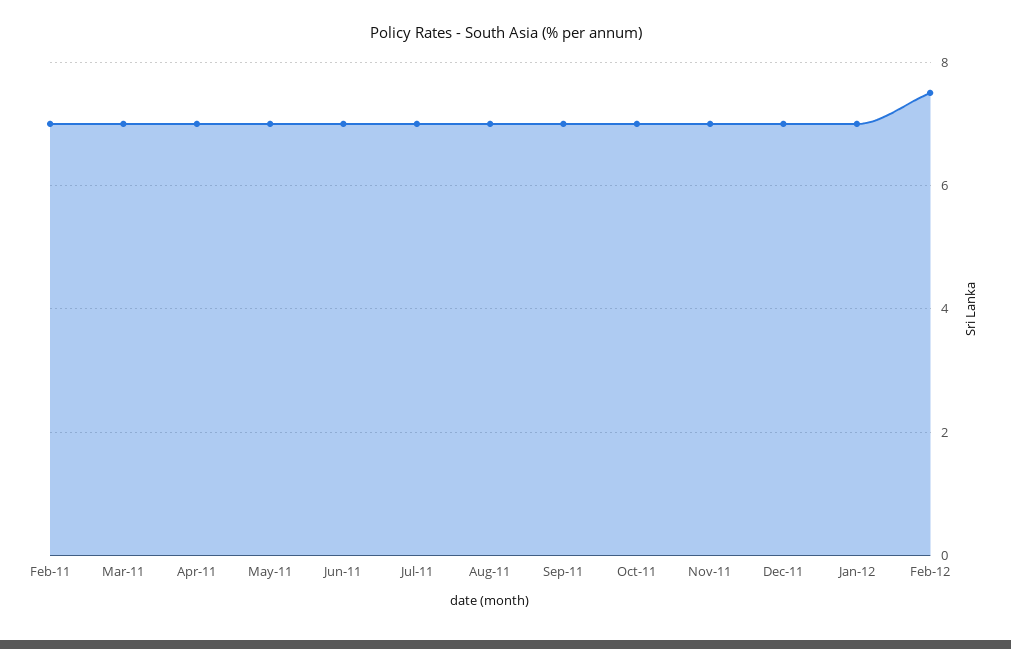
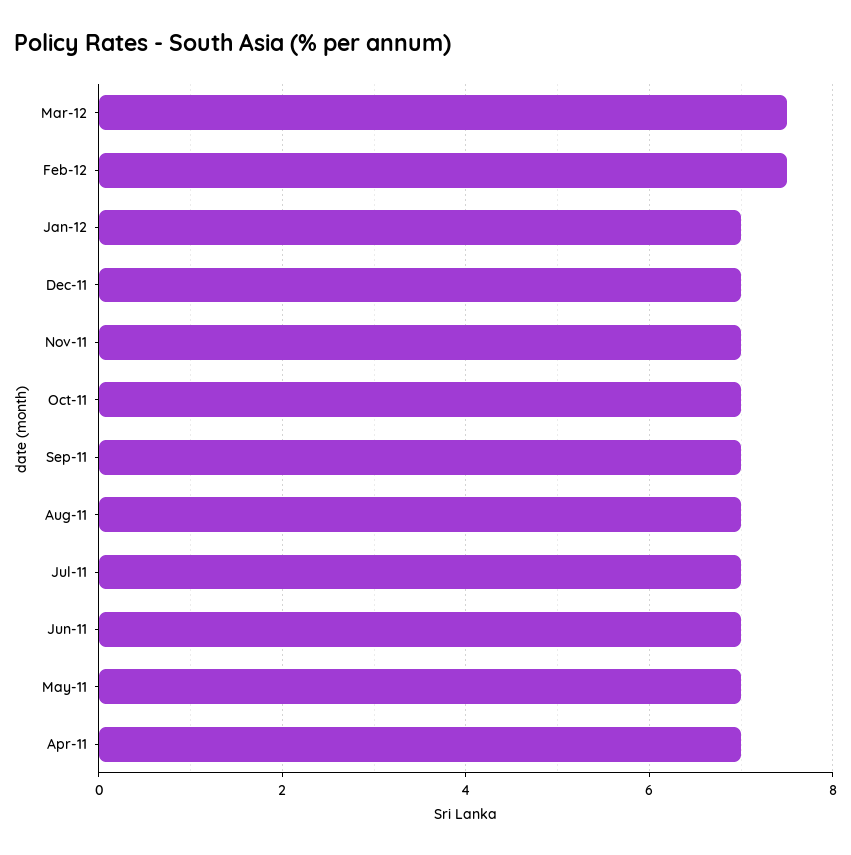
Feb-11: 7 -> none
Mar-11: 7 -> none
Mar-12: none -> 7.5

